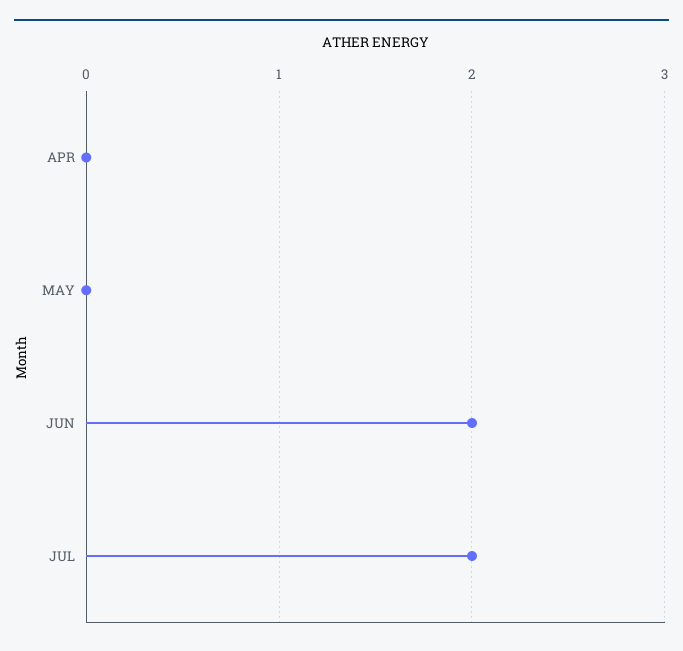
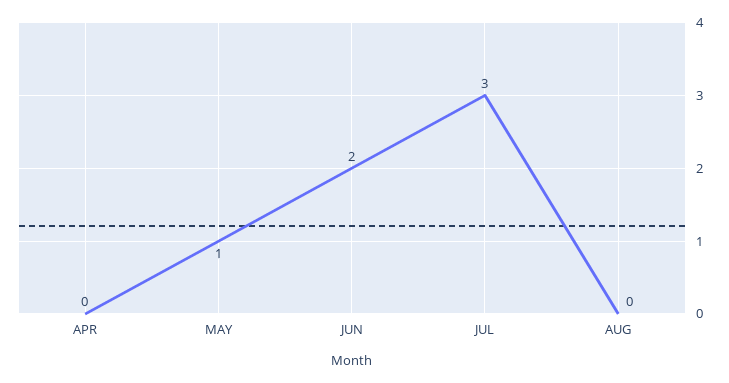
MAY: 0 -> 1
JUL: 2 -> 3
AUG: none -> 0

